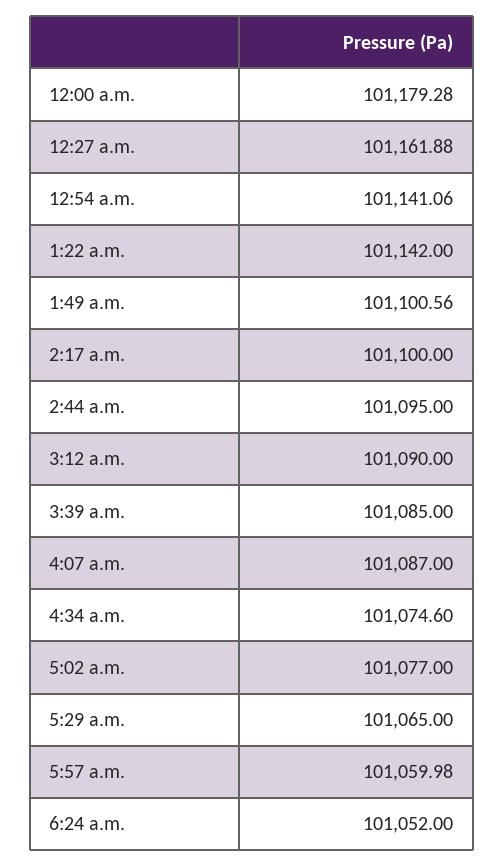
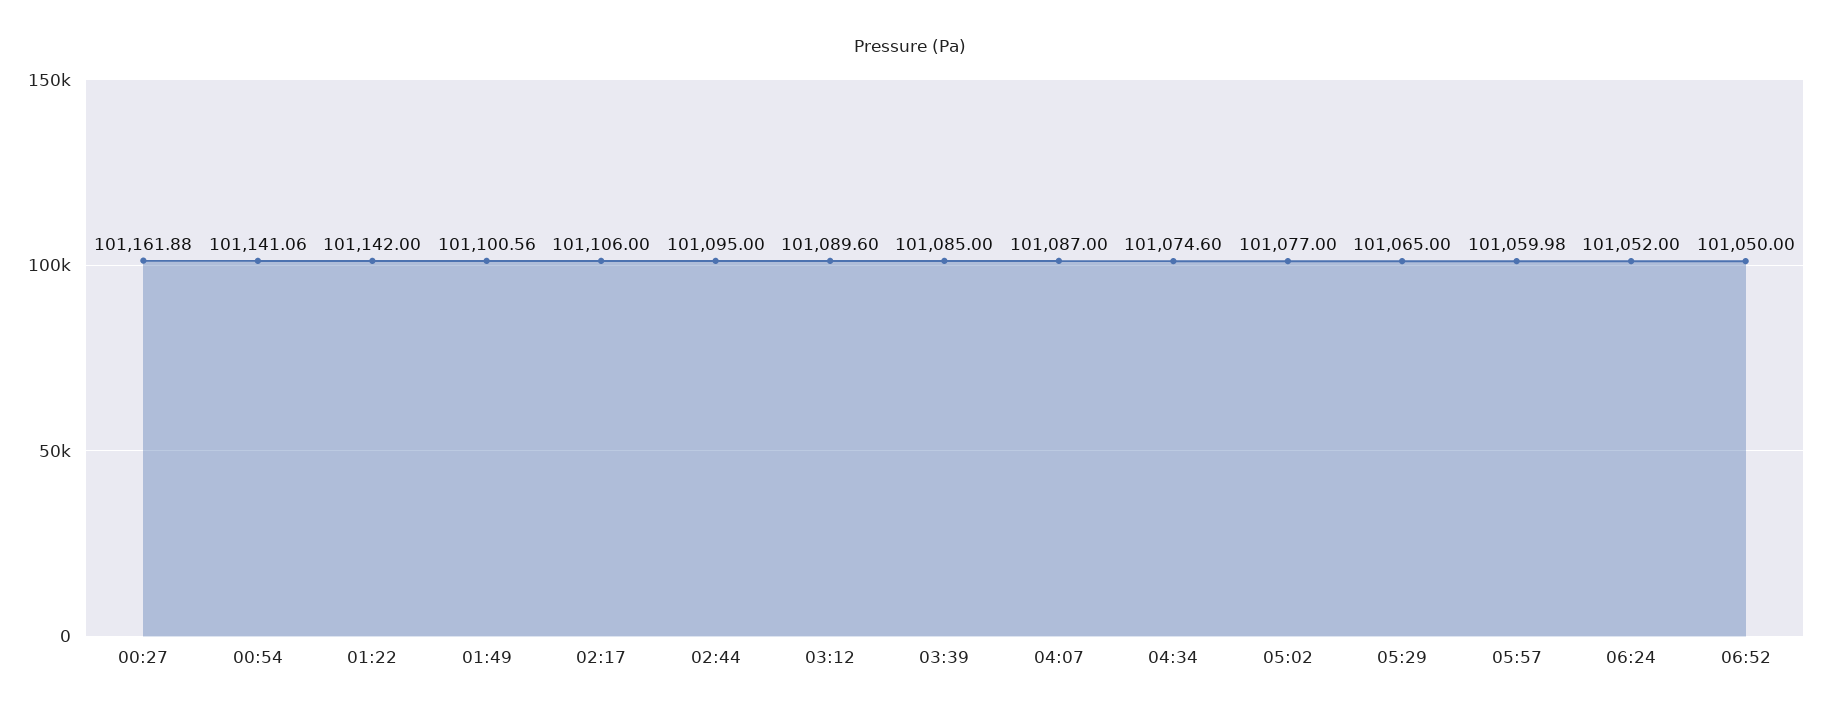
12:00 a.m.: 101179.28 -> none
2:17 a.m.: 101100 -> 101106
3:12 a.m.: 101090 -> 101089.6
06:52: none -> 101050

